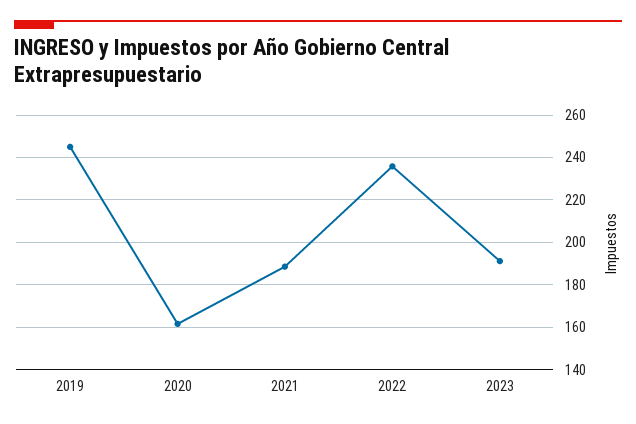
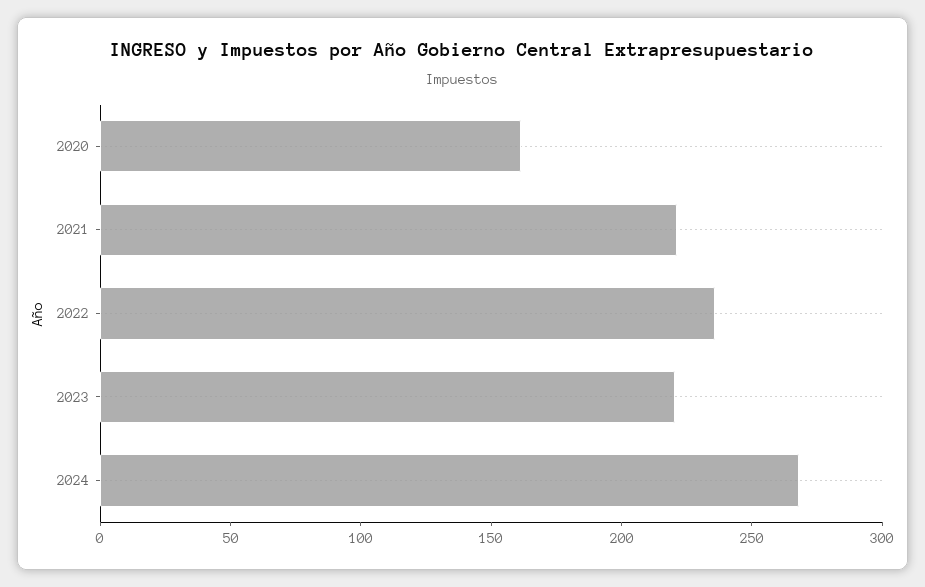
2019: 245 -> none
2021: 190 -> 220
2023: 190 -> 220
2024: none -> 270

